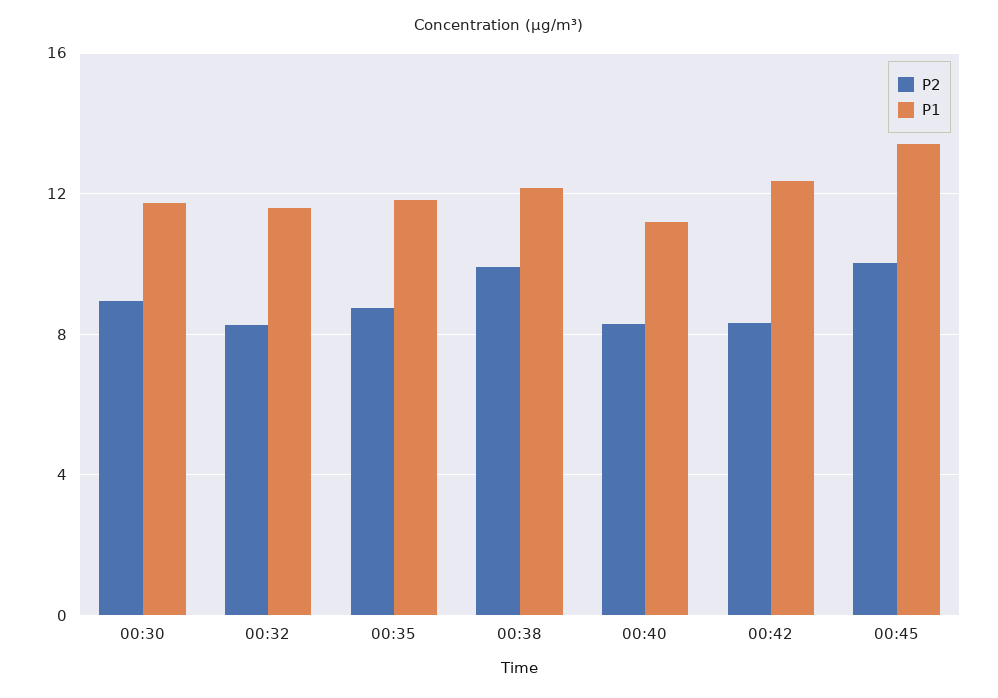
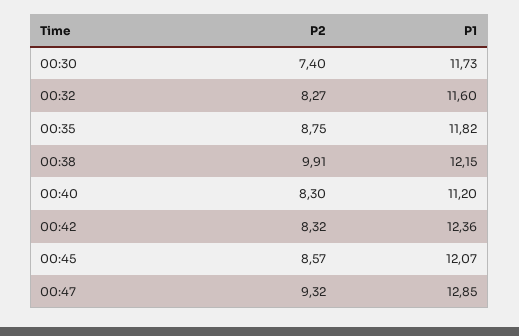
P2, 00:30: 9 -> 7.4
P2, 00:45: 10 -> 8.57
P1, 00:45: 13.5 -> 12.07
P2, 00:47: none -> 9.32
P1, 00:47: none -> 12.85

